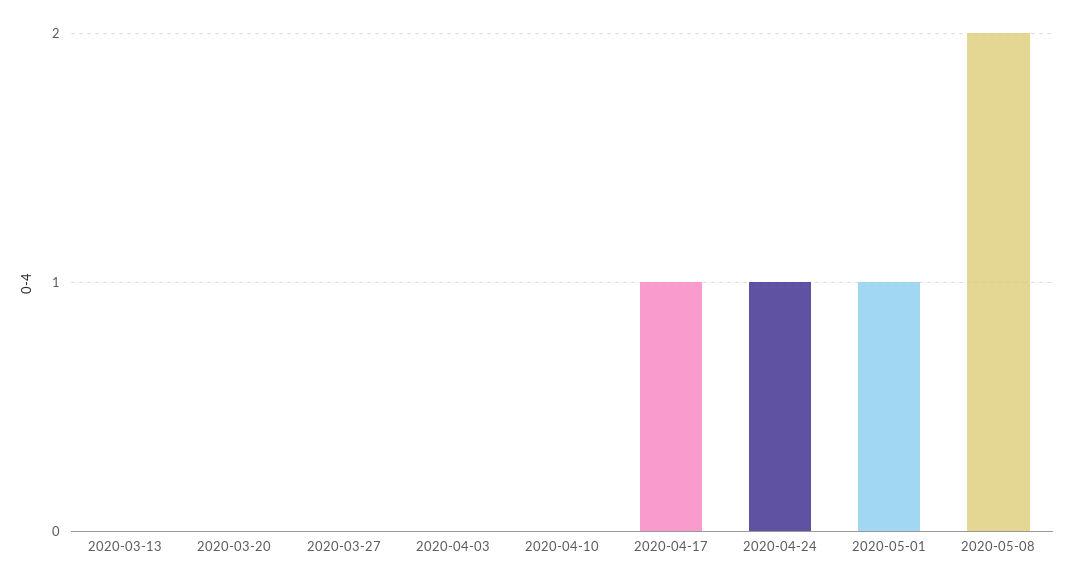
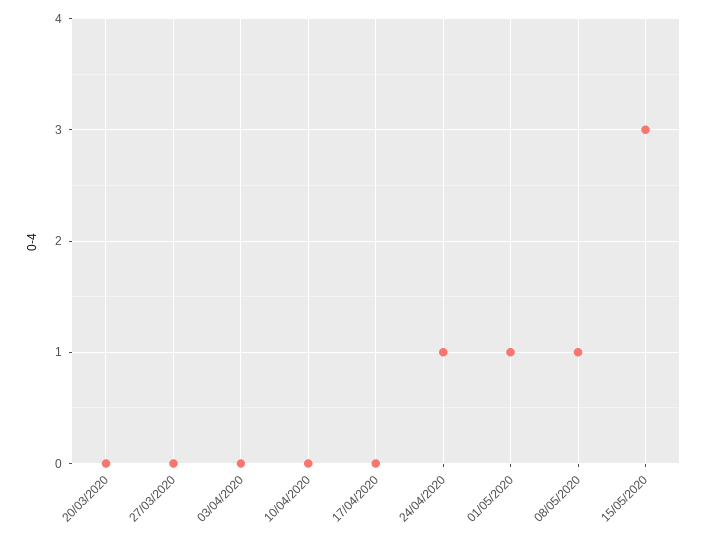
2020-03-13: 0 -> none
2020-04-17: 1 -> 0
2020-05-08: 2 -> 1
15/05/2020: none -> 3

